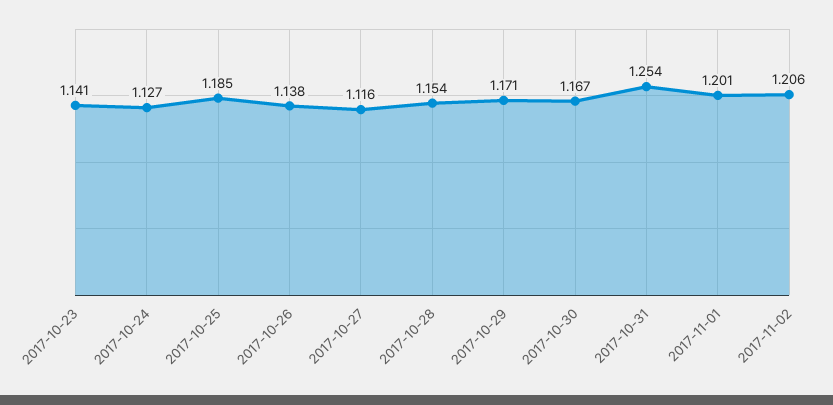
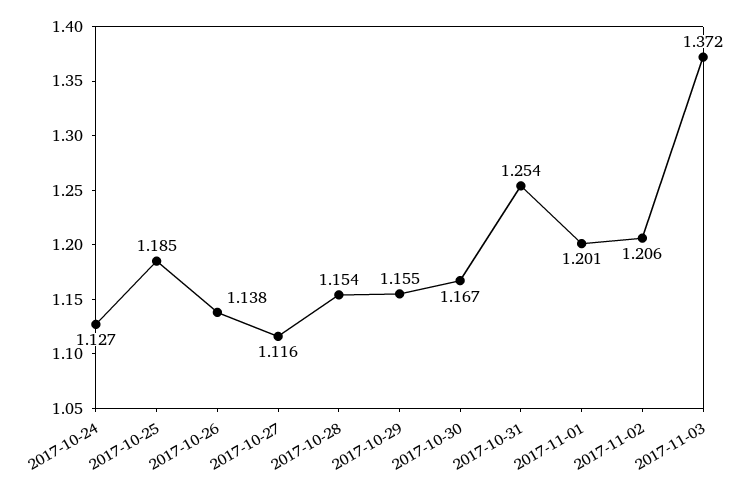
2017-10-23: 1.141 -> none
2017-10-29: 1.171 -> 1.155
2017-11-03: none -> 1.372

